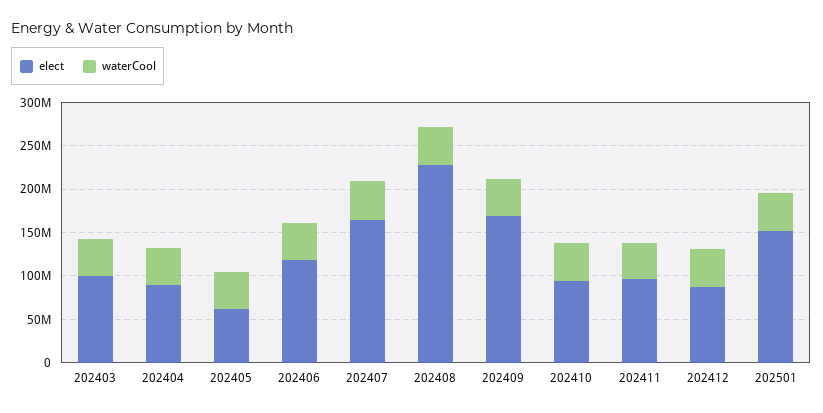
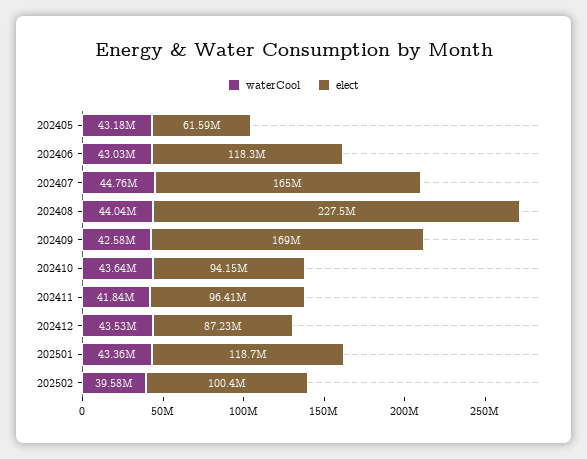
elect, 202403: 100000000 -> none
waterCool, 202403: 40000000 -> none
elect, 202404: 90000000 -> none
waterCool, 202404: 40000000 -> none
elect, 202501: 150000000 -> 118700000
waterCool, 202502: none -> 39580000
elect, 202502: none -> 100400000

